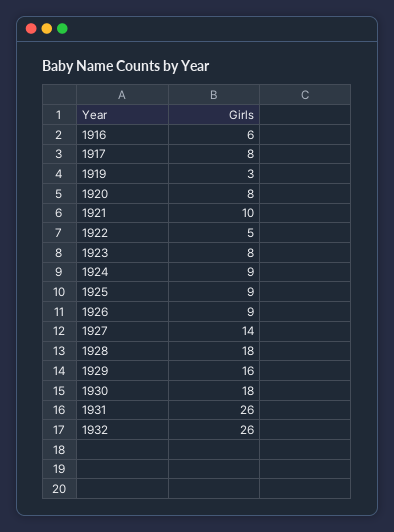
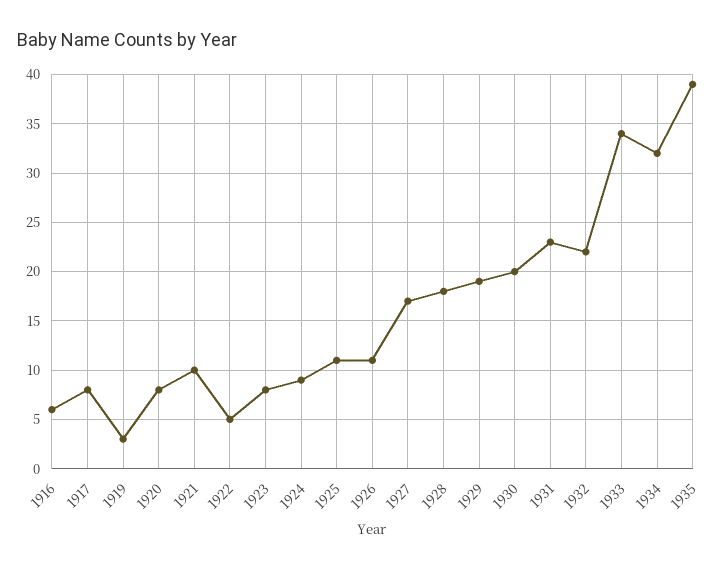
1925: 9 -> 11
1926: 9 -> 11
1927: 14 -> 17
1929: 16 -> 19
1930: 18 -> 20
1931: 26 -> 23
1932: 26 -> 22
1933: none -> 34
1934: none -> 32
1935: none -> 39

